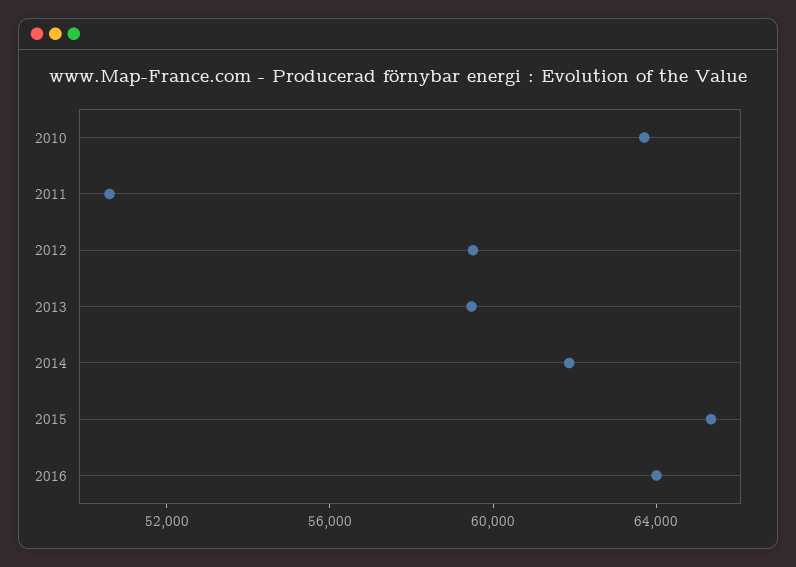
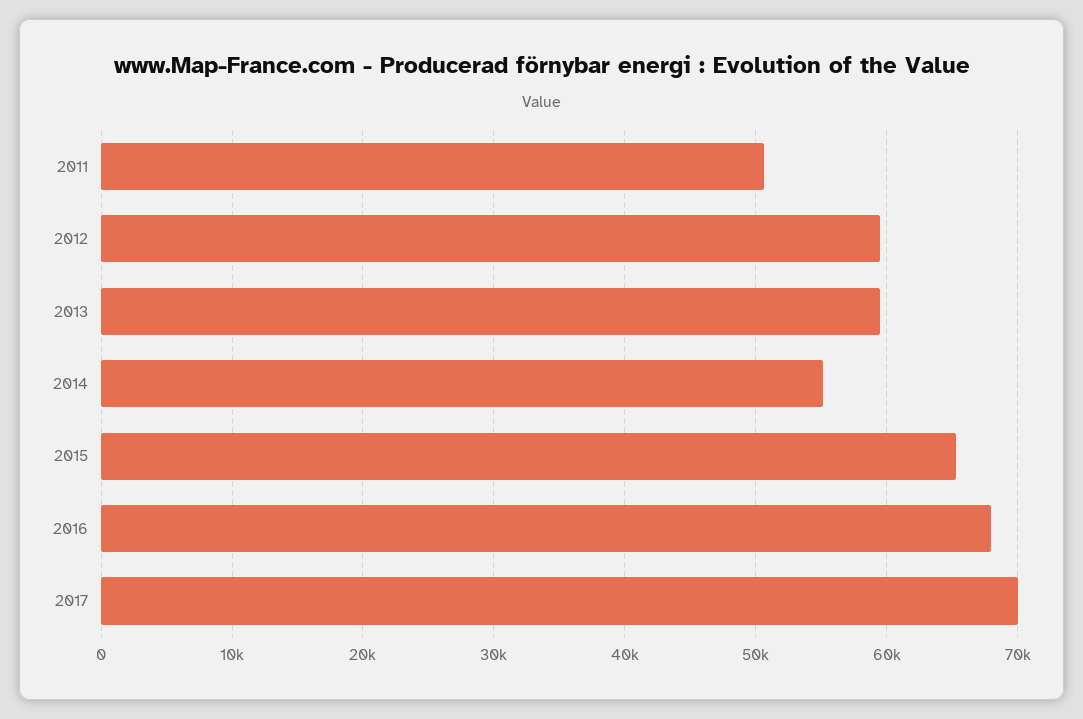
2010: 64000 -> none
2014: 62000 -> 55000
2016: 64000 -> 68000
2017: none -> 70000

